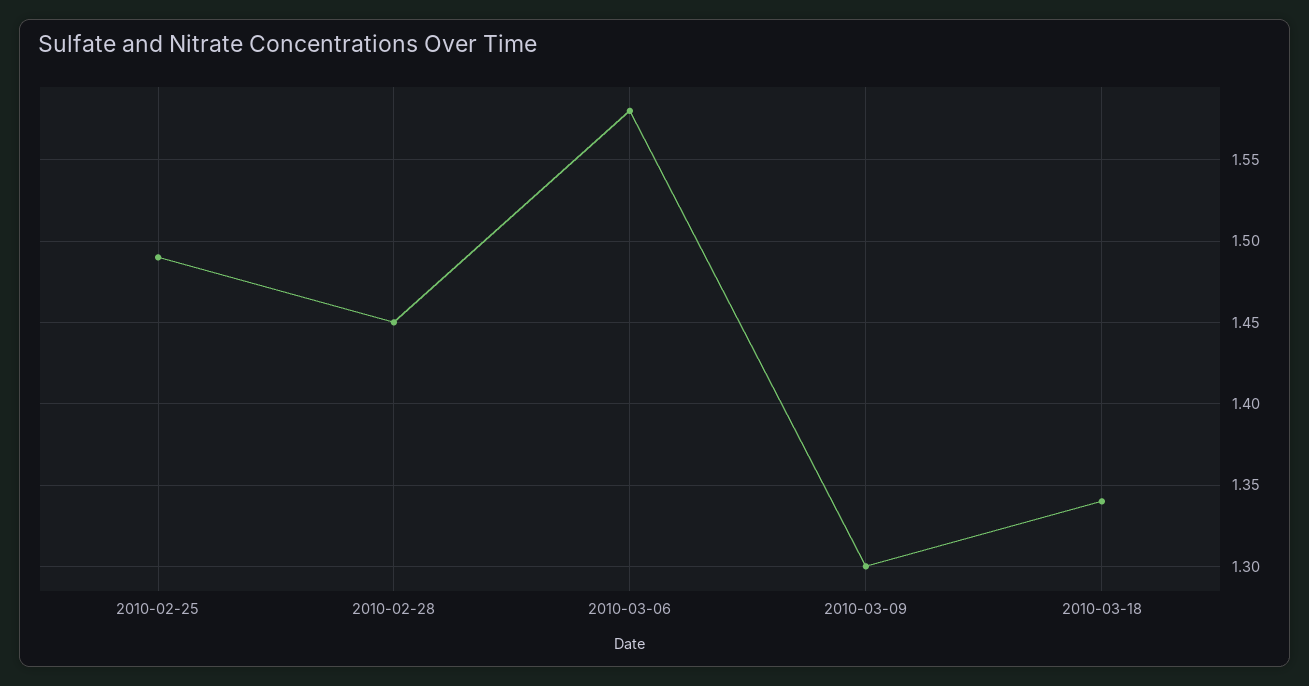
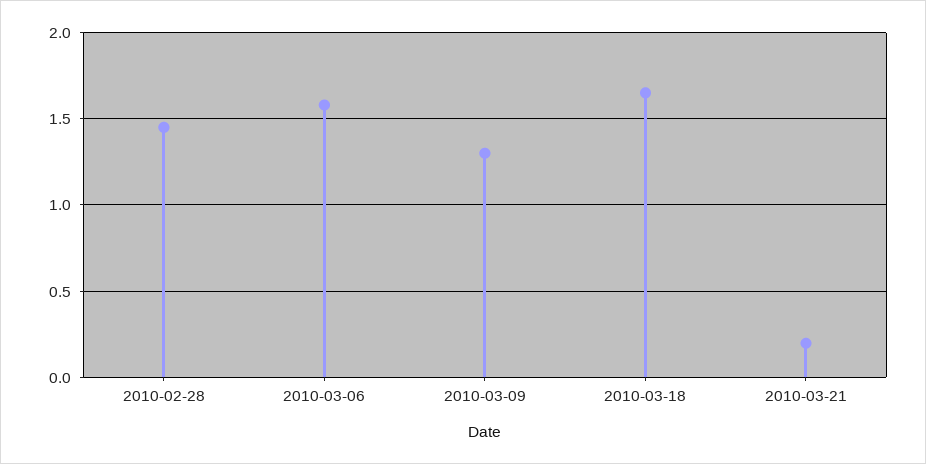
2010-02-25: 1.49 -> none
2010-03-18: 1.34 -> 1.65
2010-03-21: none -> 0.2

